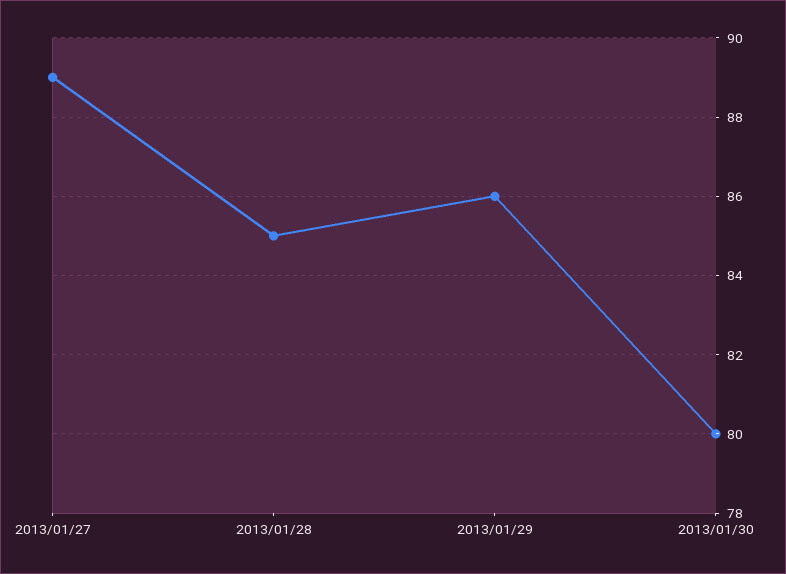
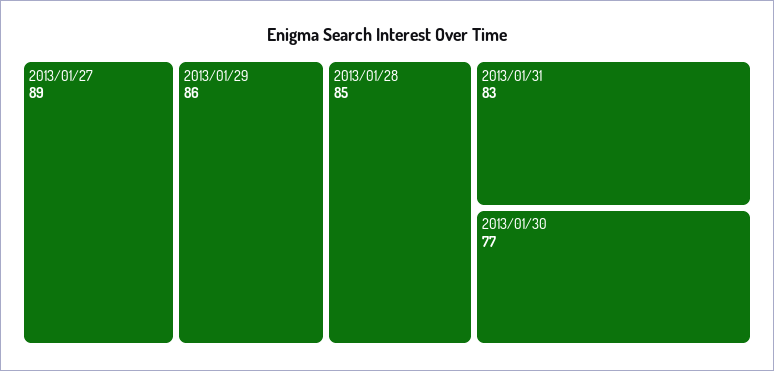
2013/01/30: 80 -> 77
2013/01/31: none -> 83

